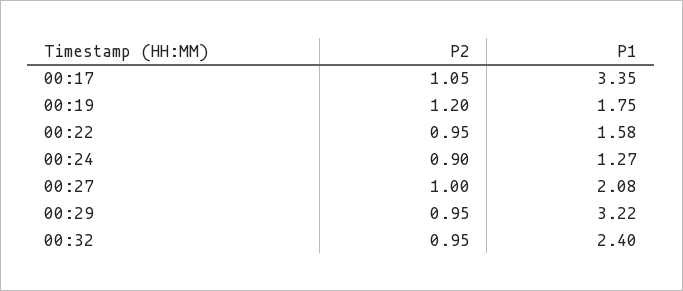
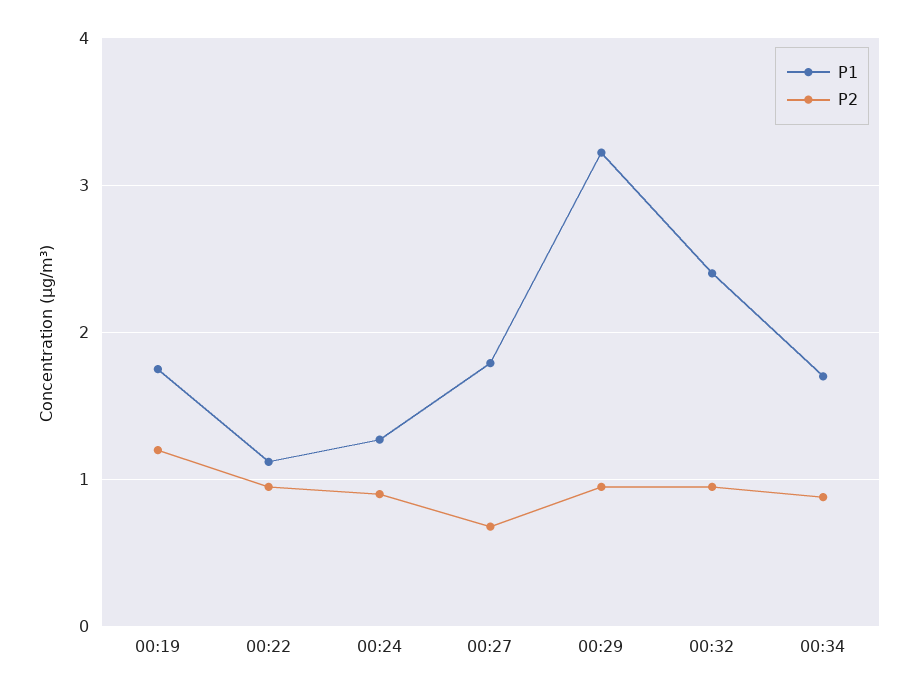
P2, 00:17: 1.05 -> none
P1, 00:17: 3.35 -> none
P1, 00:22: 1.58 -> 1.1
P2, 00:27: 1 -> 0.7
P1, 00:27: 2.08 -> 1.8
P1, 00:34: none -> 1.7
P2, 00:34: none -> 0.9

